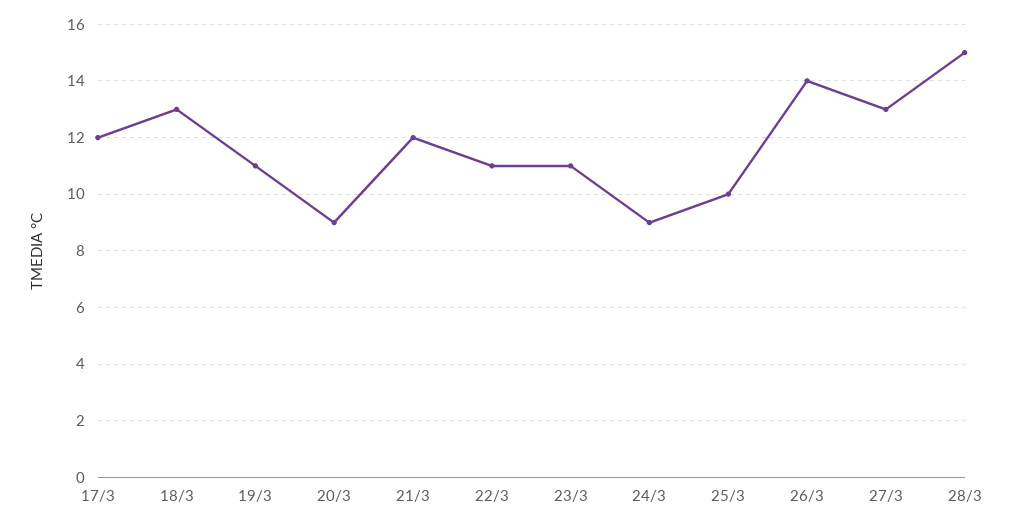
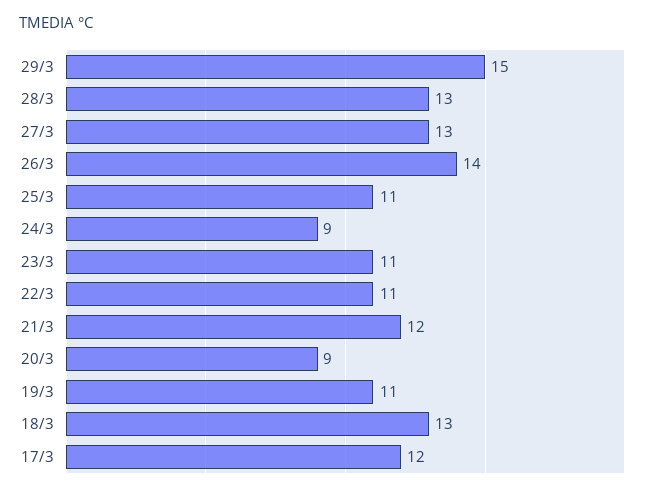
25/3: 10 -> 11
28/3: 15 -> 13
29/3: none -> 15

